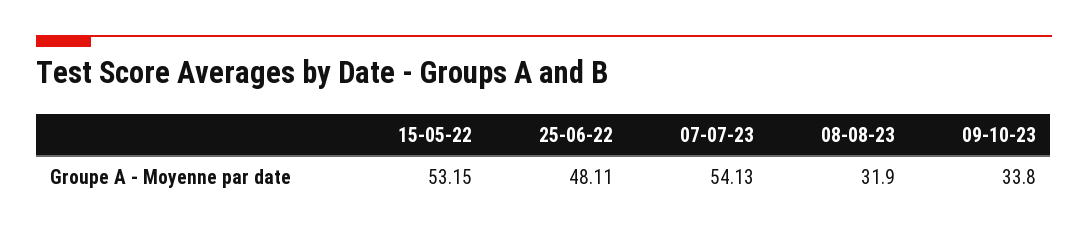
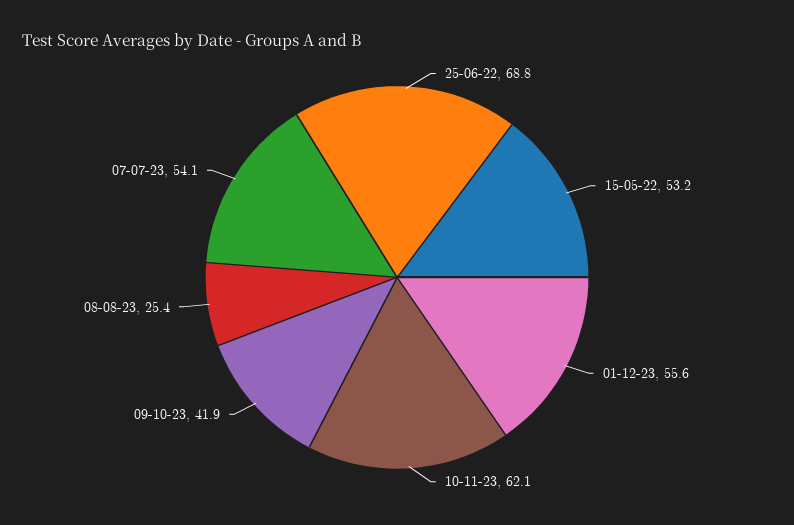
25-06-22: 48.11 -> 68.8
08-08-23: 31.9 -> 25.4
09-10-23: 33.8 -> 41.9
01-12-23: none -> 55.6
10-11-23: none -> 62.1

